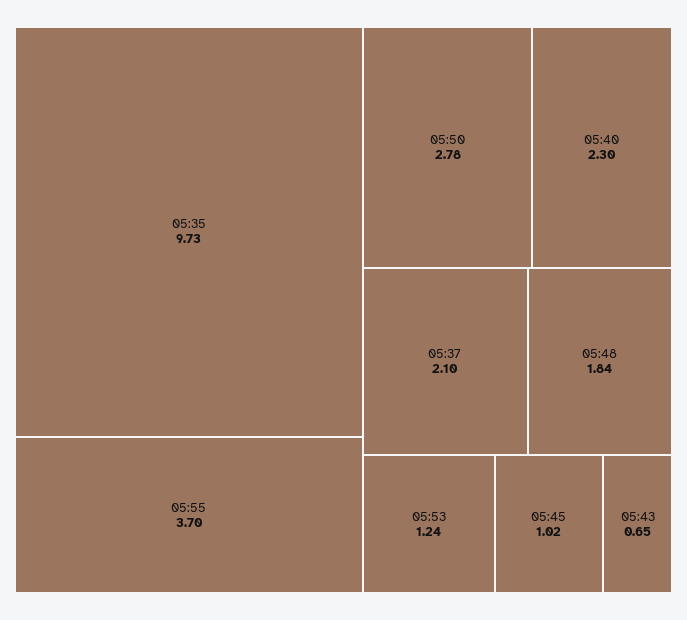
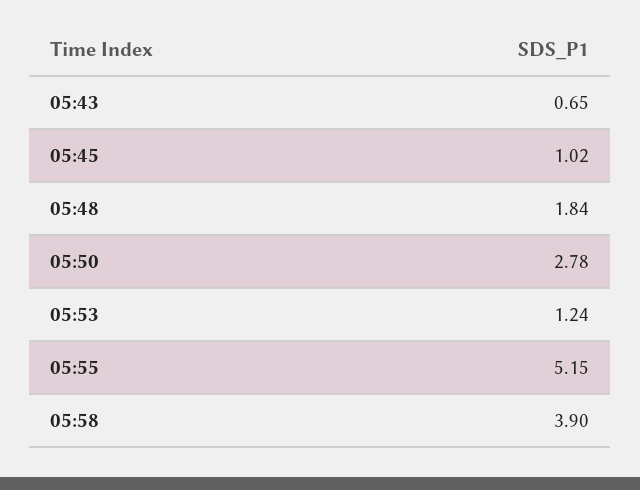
05:35: 9.73 -> none
05:55: 3.7 -> 5.15
05:40: 2.3 -> none
05:37: 2.1 -> none
05:58: none -> 3.9

